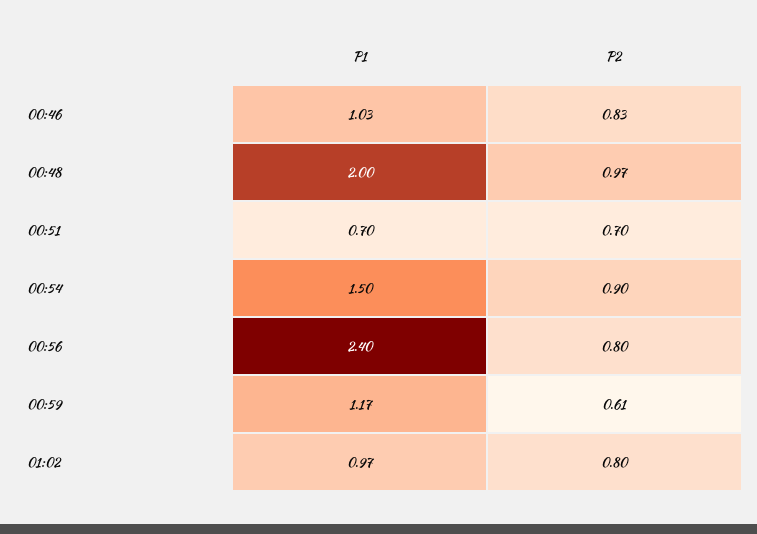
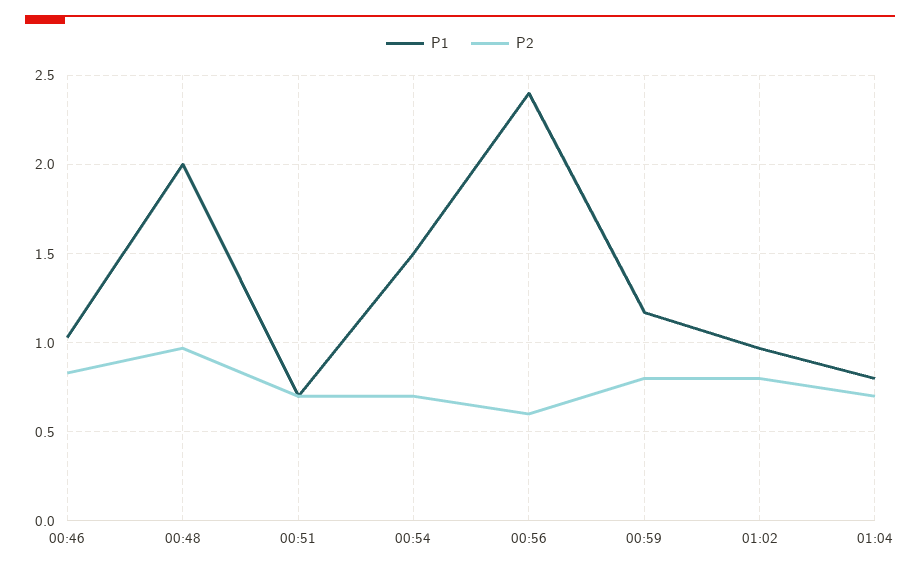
P2, 00:54: 0.9 -> 0.7
P2, 00:56: 0.8 -> 0.6
P2, 00:59: 0.61 -> 0.8
P1, 01:04: none -> 0.8
P2, 01:04: none -> 0.7

